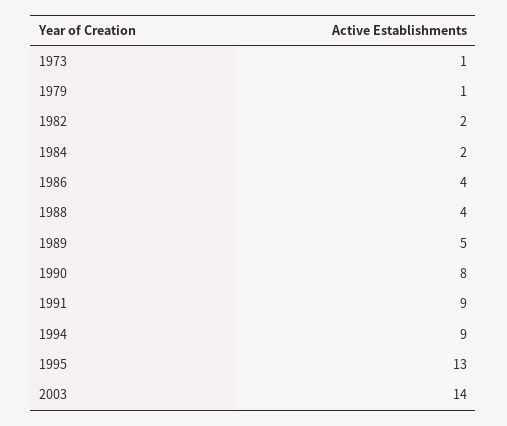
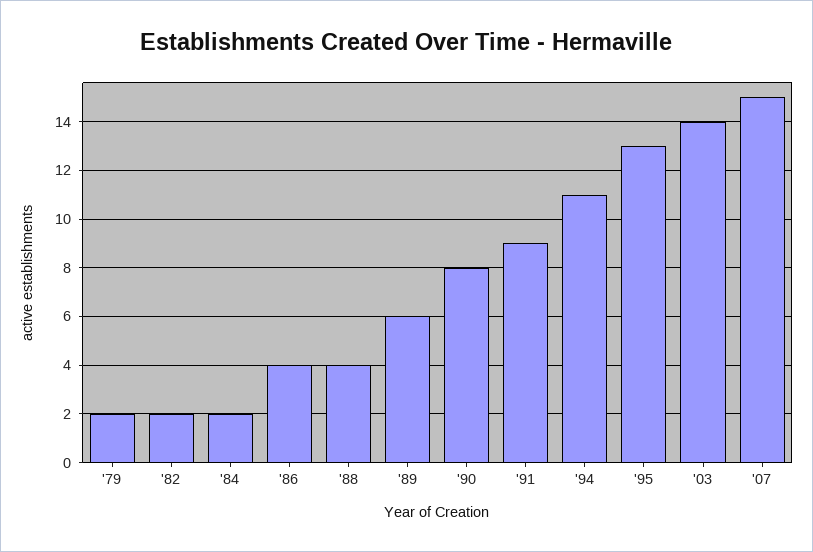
1973: 1 -> none
1979: 1 -> 2
1989: 5 -> 6
1994: 9 -> 11
'07: none -> 15

